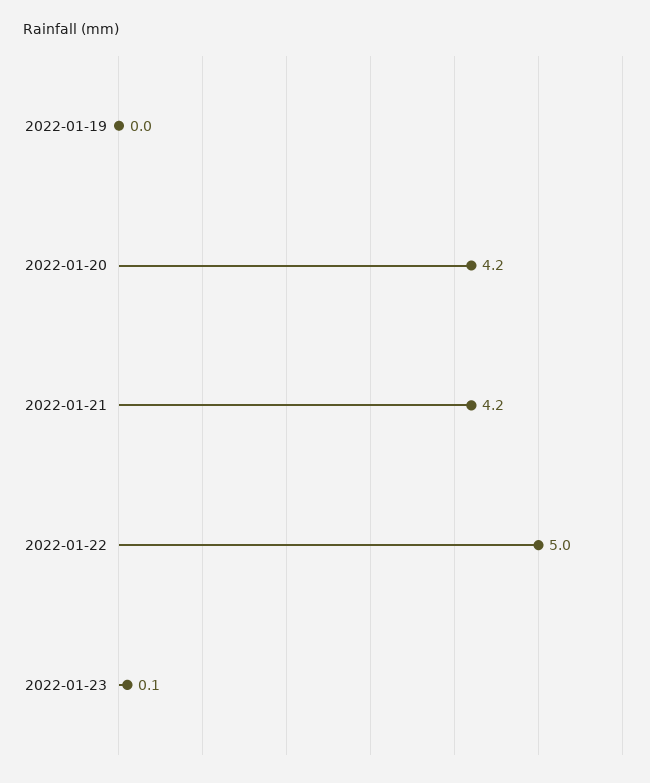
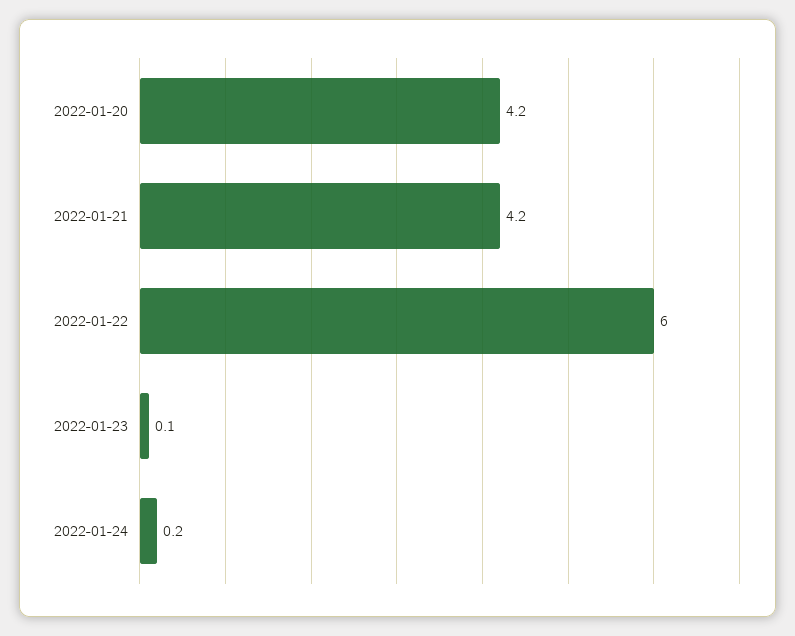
2022-01-19: 0 -> none
2022-01-22: 5 -> 6
2022-01-24: none -> 0.2

